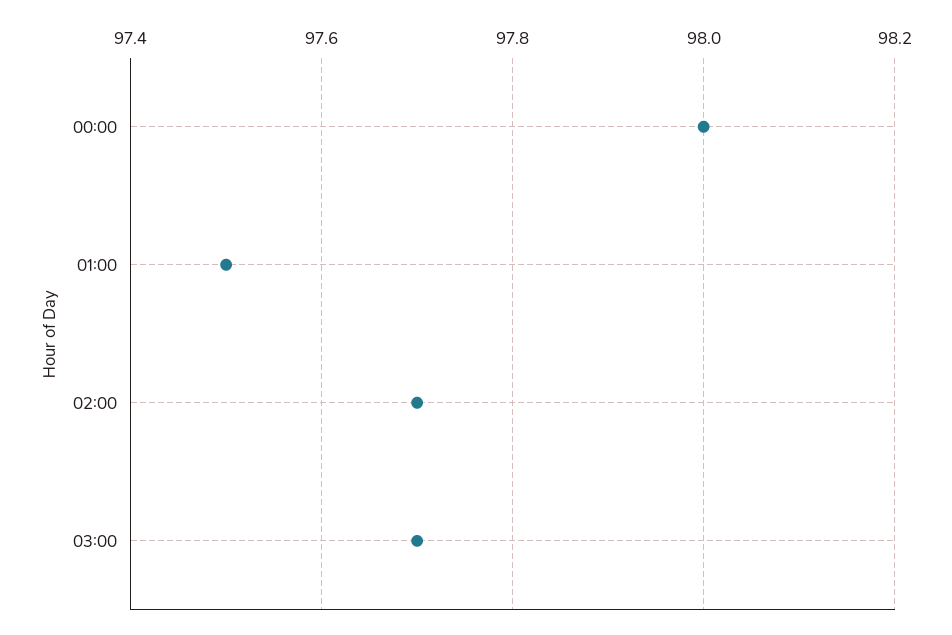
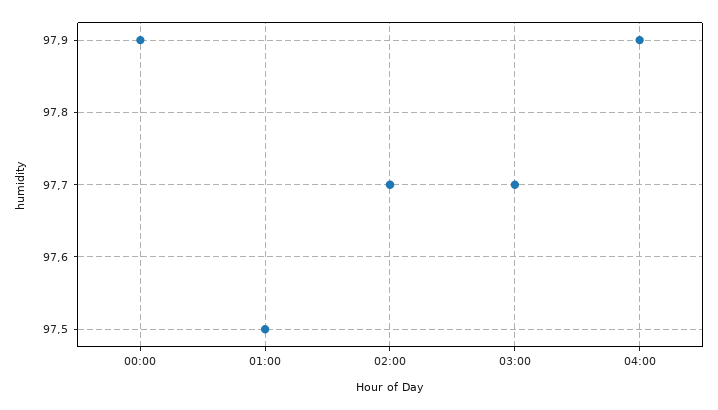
00:00: 98 -> 97.9
04:00: none -> 97.9

